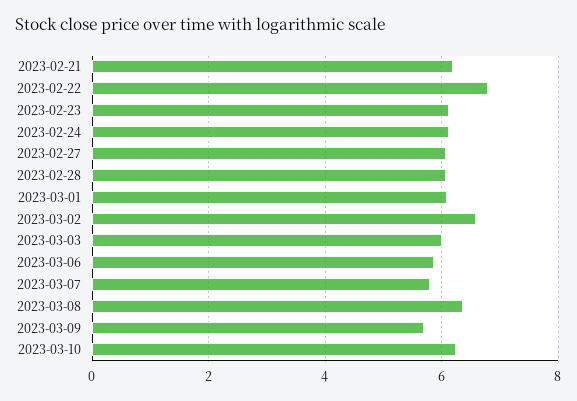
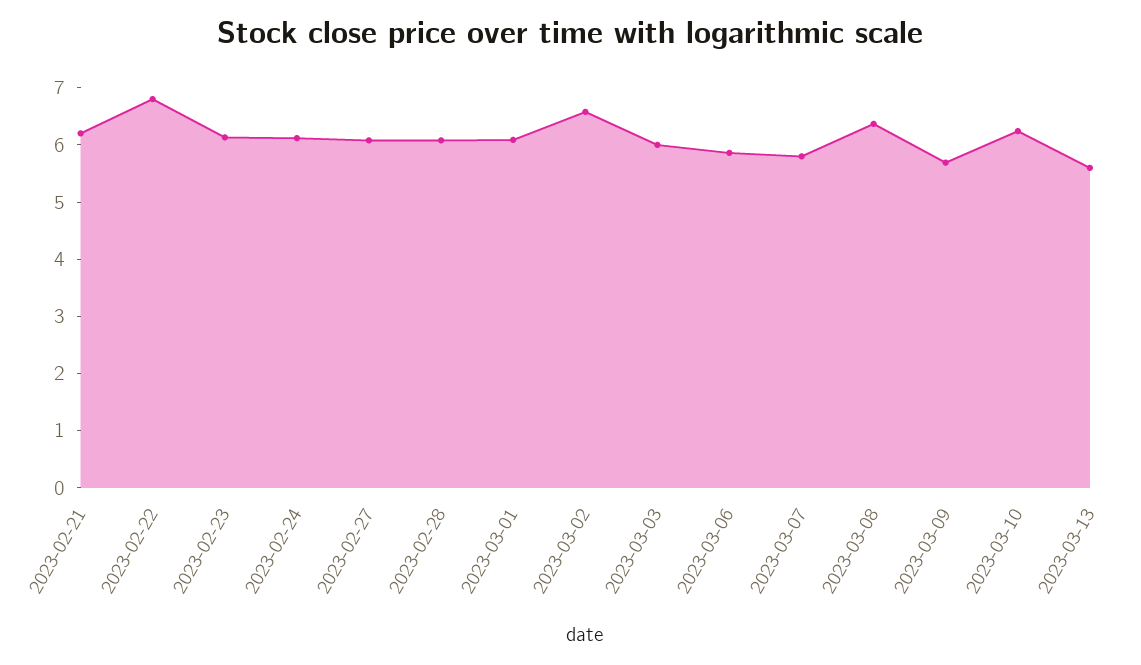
2023-03-13: none -> 5.6

